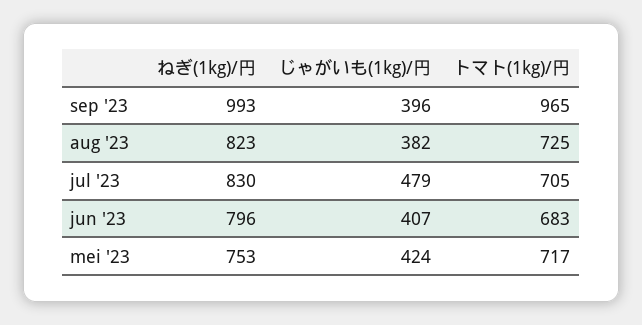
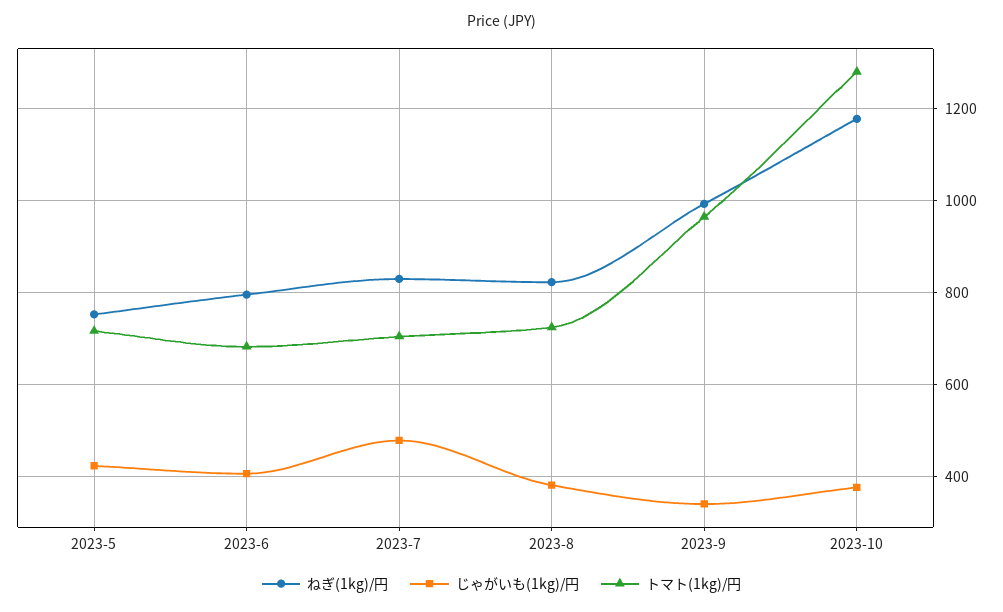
じゃがいも(1kg)/円, sep '23: 396 -> 340
ねぎ(1kg)/円, 2023-10: none -> 1180
じゃがいも(1kg)/円, 2023-10: none -> 380
トマト(1kg)/円, 2023-10: none -> 1280

